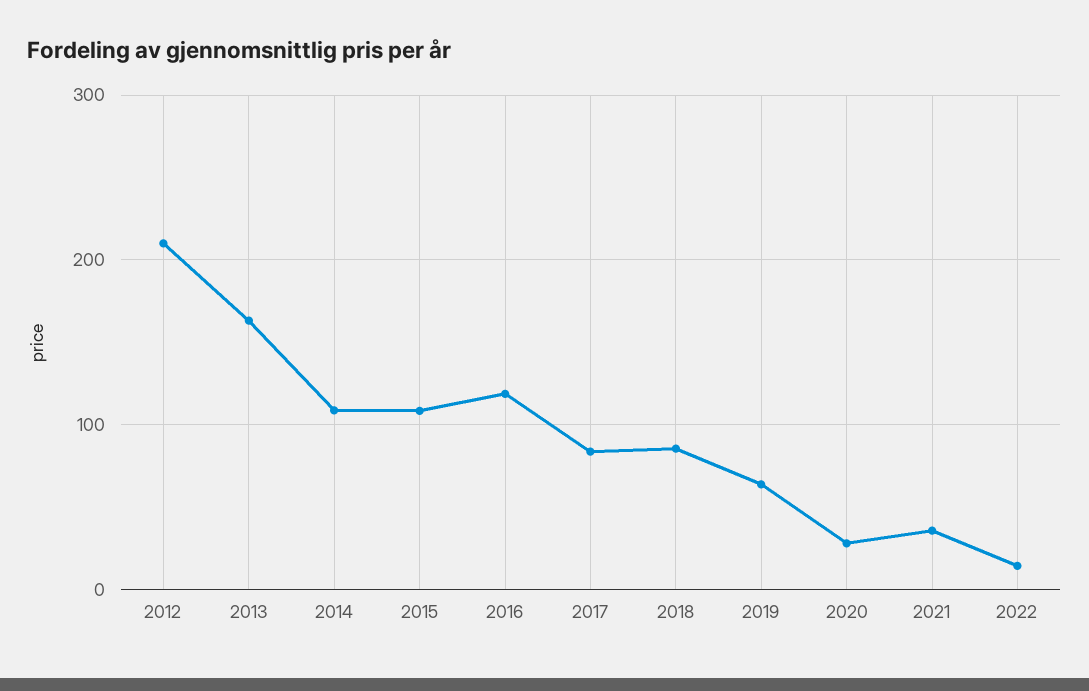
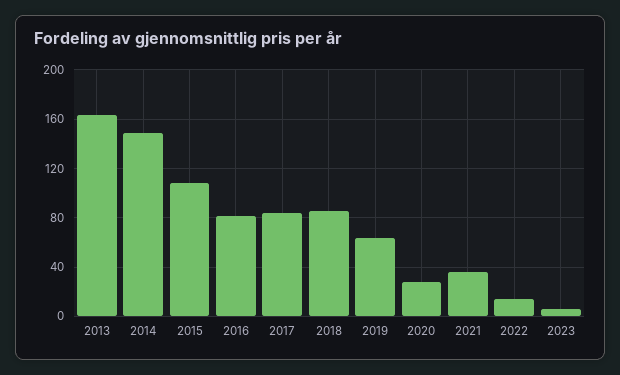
2012: 210 -> none
2014: 110 -> 150
2016: 120 -> 80
2023: none -> 5

